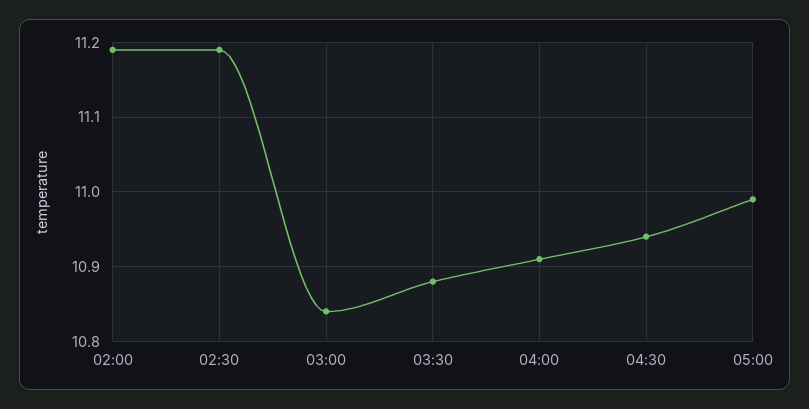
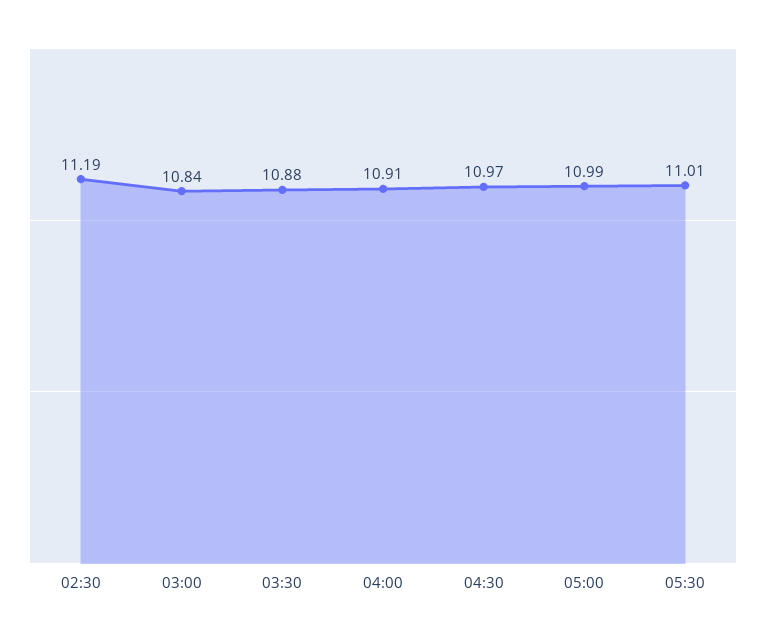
02:00: 11.19 -> none
04:30: 10.94 -> 10.97
05:30: none -> 11.01

